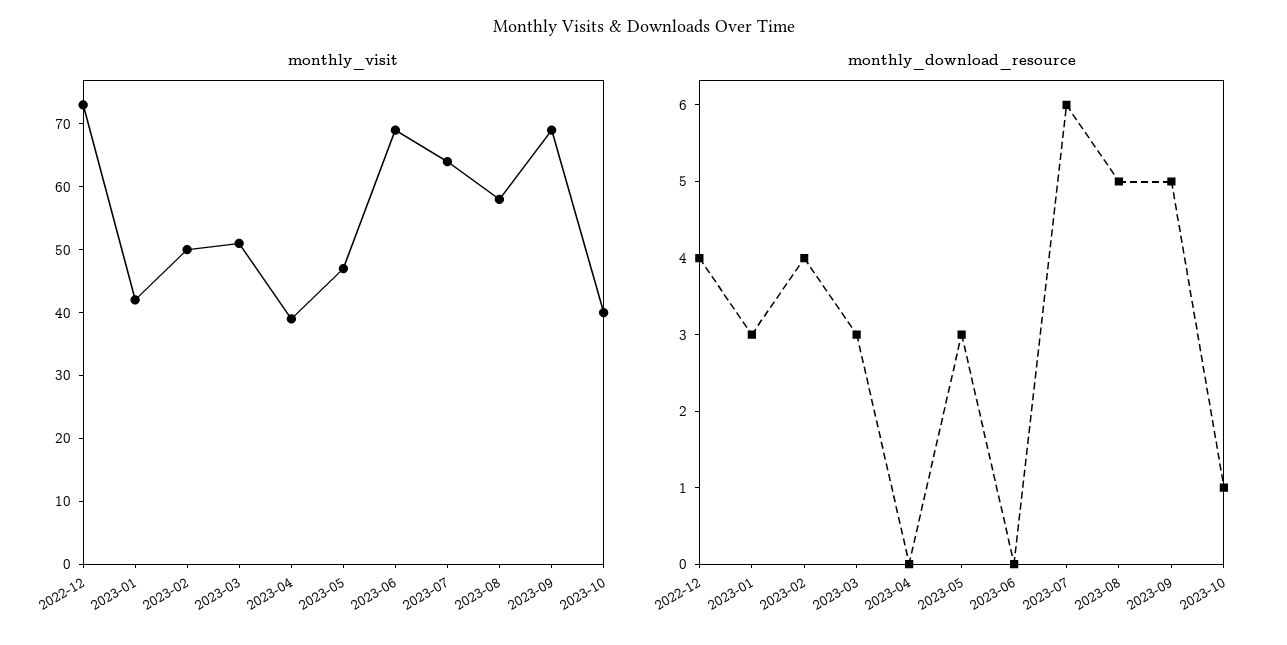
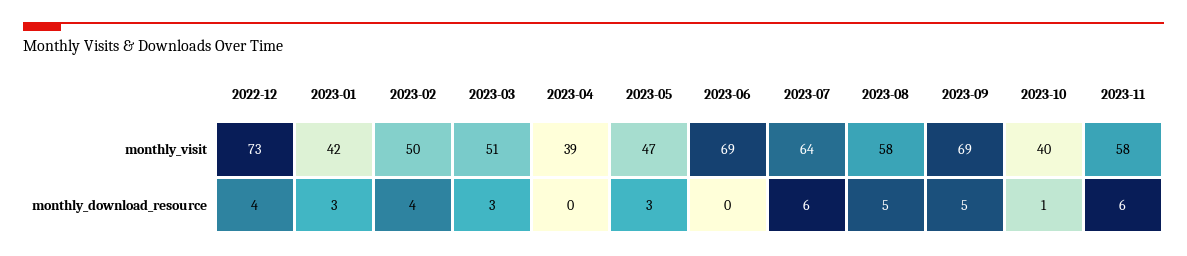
monthly_visit, 2023-11: none -> 58
monthly_download_resource, 2023-11: none -> 6

